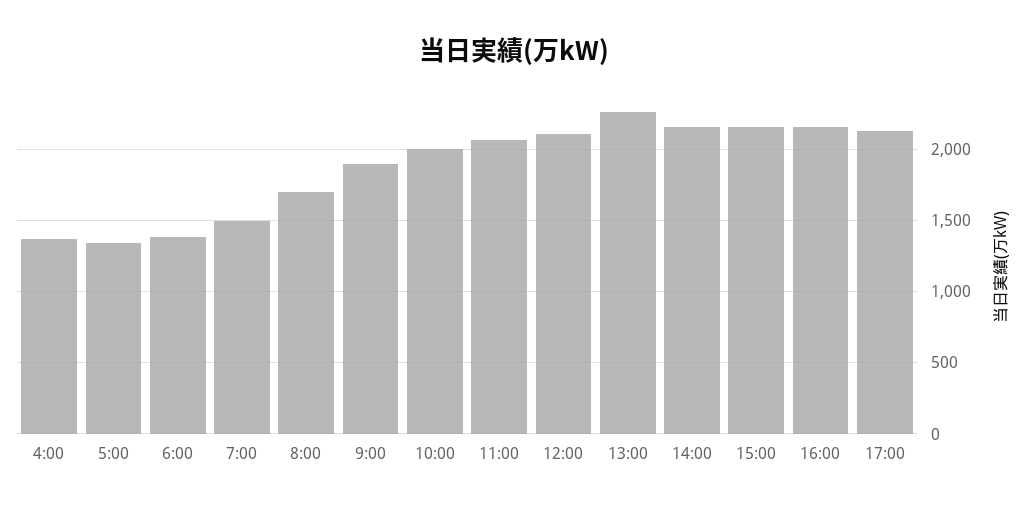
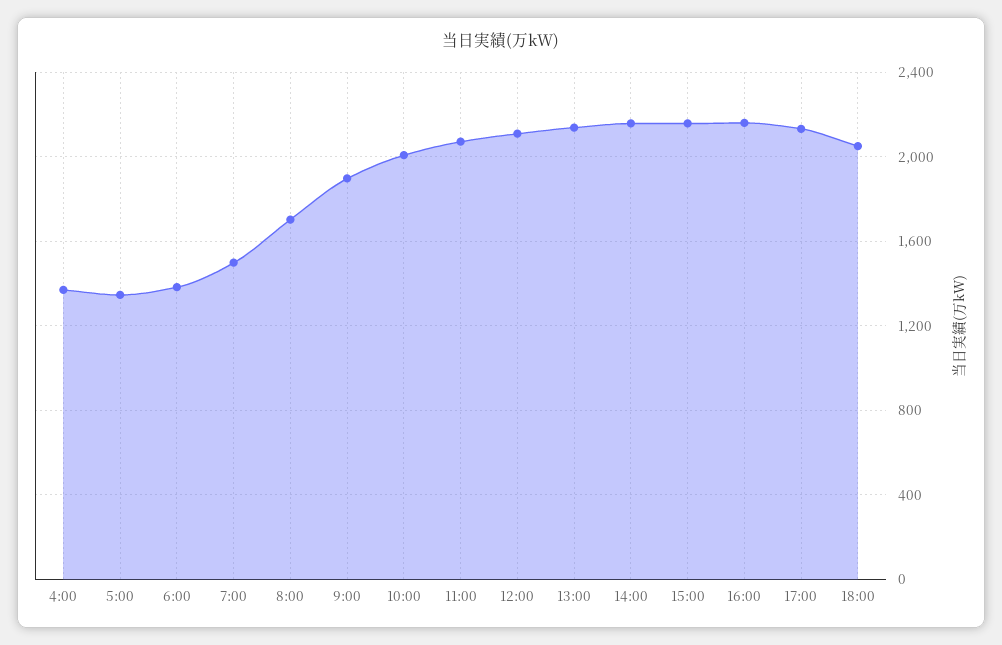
13:00: 2250 -> 2150
18:00: none -> 2050

